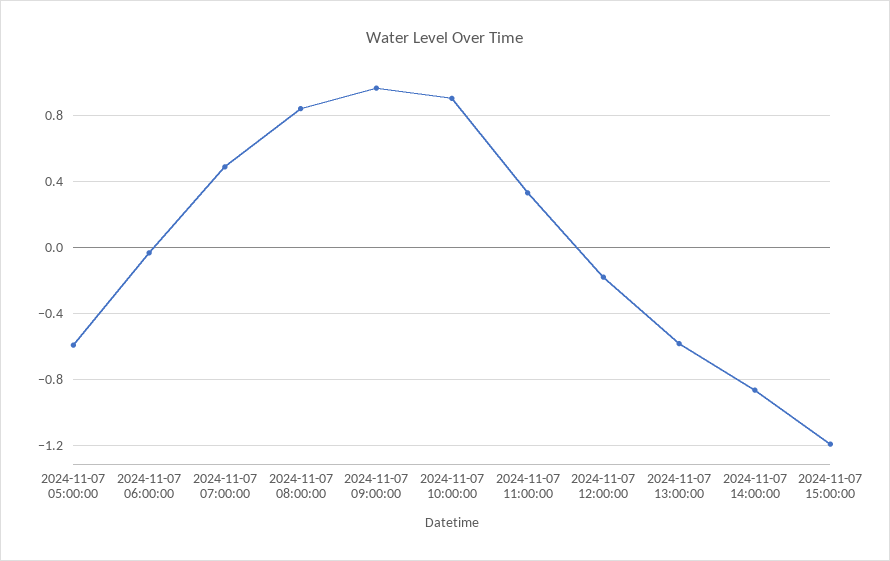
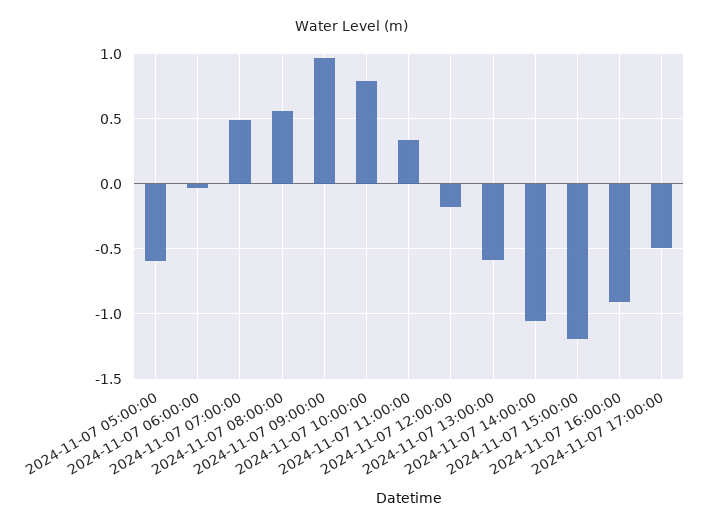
2024-11-07 08:00:00: 0.85 -> 0.55
2024-11-07 10:00:00: 0.9 -> 0.8
2024-11-07 14:00:00: -0.85 -> -1.05
2024-11-07 16:00:00: none -> -0.9
2024-11-07 17:00:00: none -> -0.5

